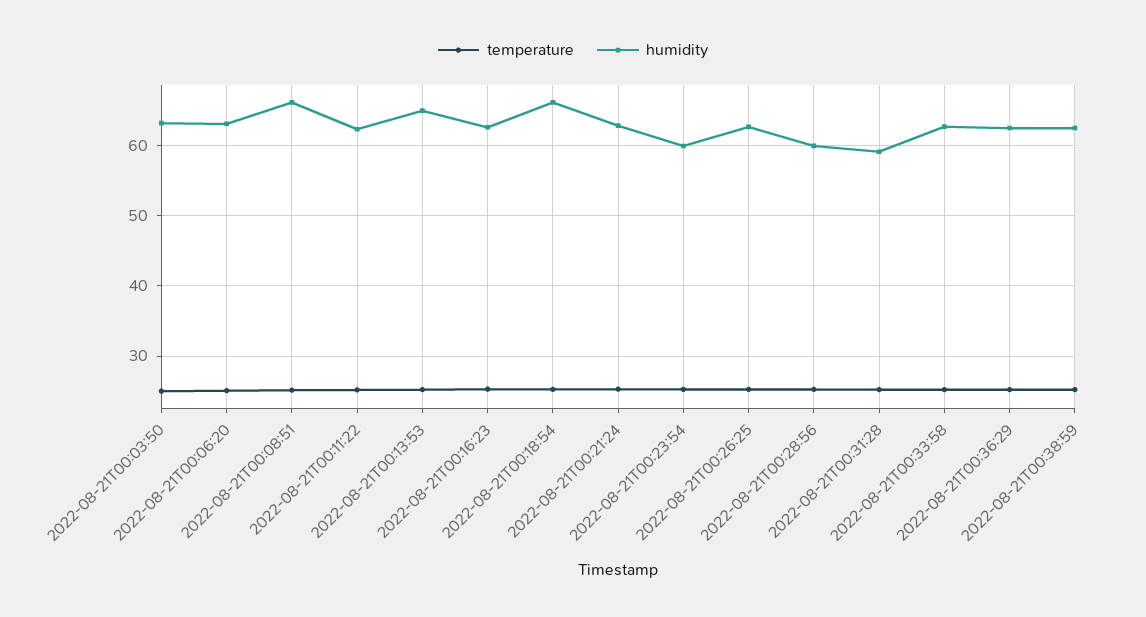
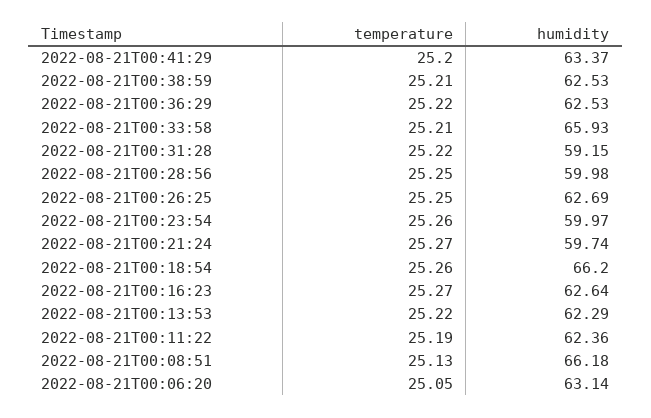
temperature, 2022-08-21T00:03:50: 25 -> none
humidity, 2022-08-21T00:03:50: 63 -> none
humidity, 2022-08-21T00:13:53: 65 -> 62.29
humidity, 2022-08-21T00:21:24: 63 -> 59.74
humidity, 2022-08-21T00:33:58: 63 -> 65.93
temperature, 2022-08-21T00:41:29: none -> 25.2
humidity, 2022-08-21T00:41:29: none -> 63.37

